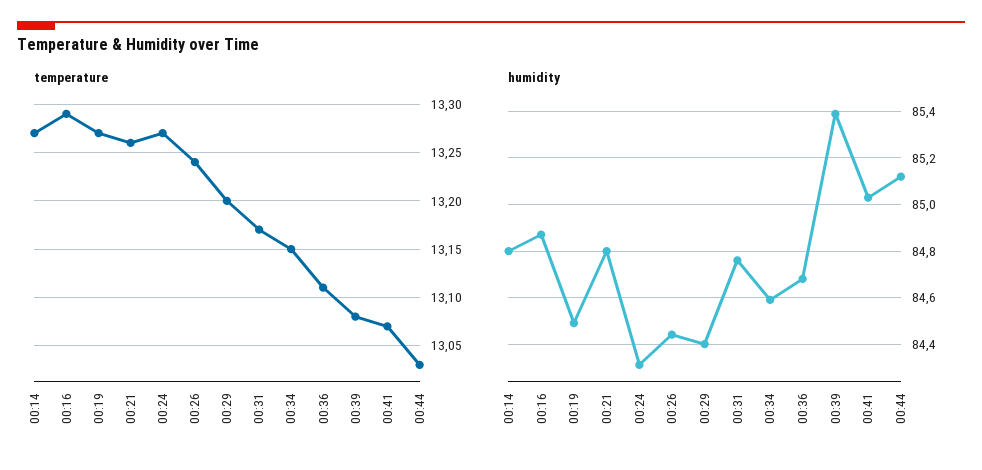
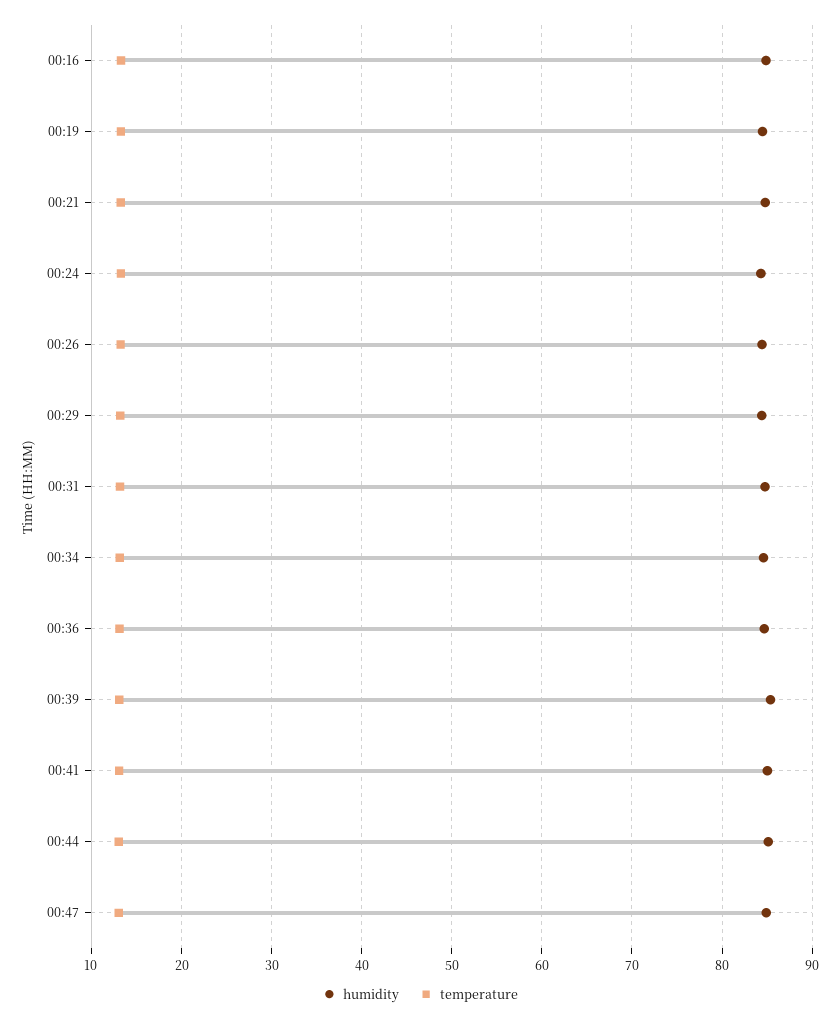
temperature, 00:14: 13.27 -> none
humidity, 00:14: 84.8 -> none
humidity, 00:47: none -> 85
temperature, 00:47: none -> 13

